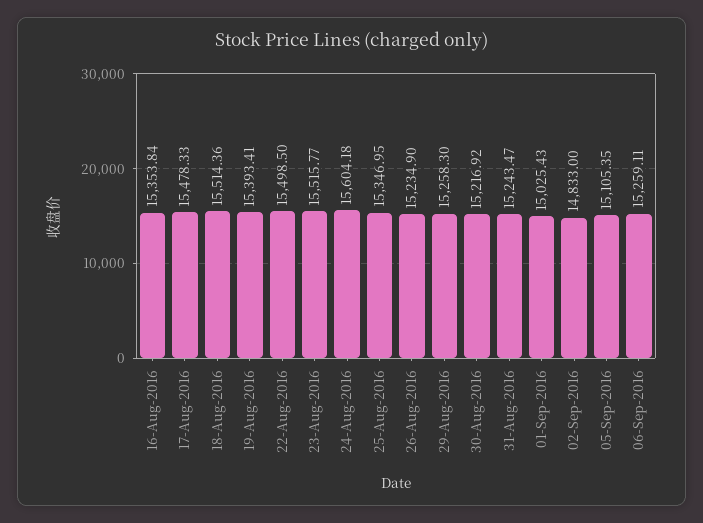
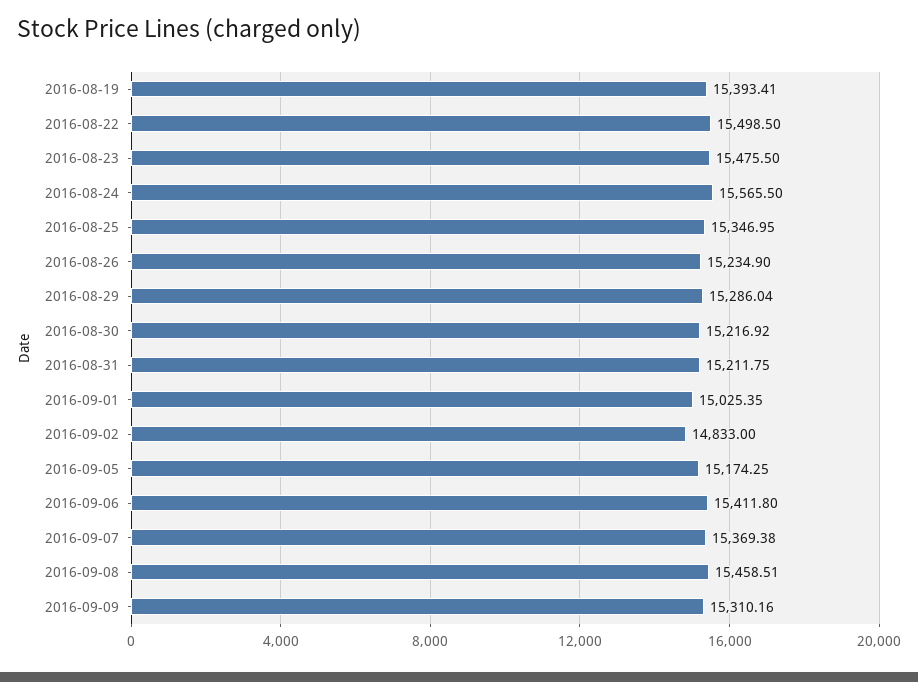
16-Aug-2016: 15353.84 -> none
17-Aug-2016: 15478.33 -> none
18-Aug-2016: 15514.36 -> none
23-Aug-2016: 15515.77 -> 15475.5
24-Aug-2016: 15604.18 -> 15565.5
29-Aug-2016: 15258.3 -> 15286.04
31-Aug-2016: 15243.47 -> 15211.75
01-Sep-2016: 15025.43 -> 15025.35
05-Sep-2016: 15105.35 -> 15174.25
06-Sep-2016: 15259.11 -> 15411.8
2016-09-07: none -> 15369.38
2016-09-08: none -> 15458.51
2016-09-09: none -> 15310.16

